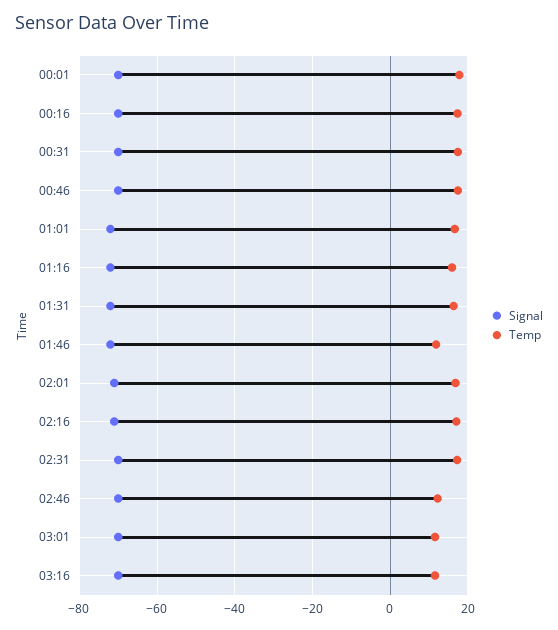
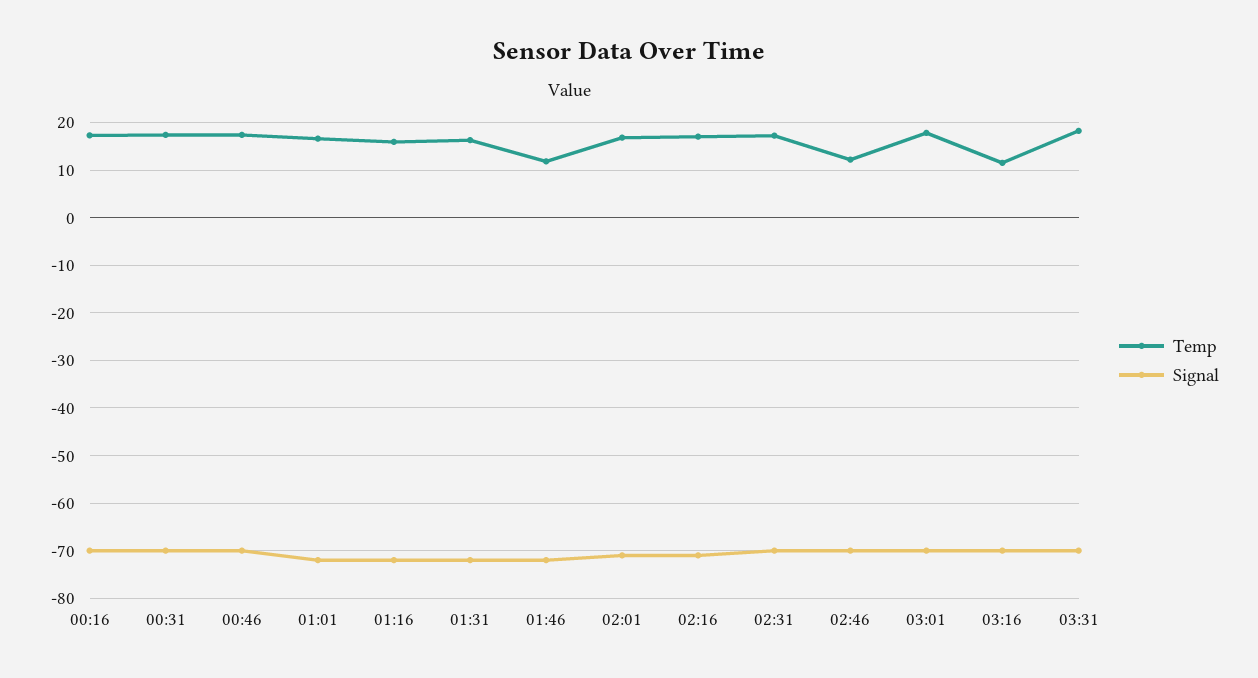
Signal, 00:01: -70 -> none
Temp, 00:01: 18 -> none
Temp, 03:01: 12 -> 18
Temp, 03:31: none -> 18
Signal, 03:31: none -> -70

